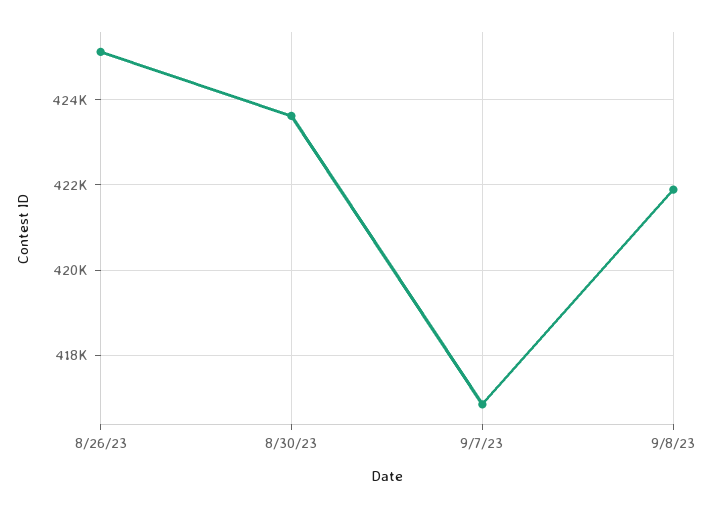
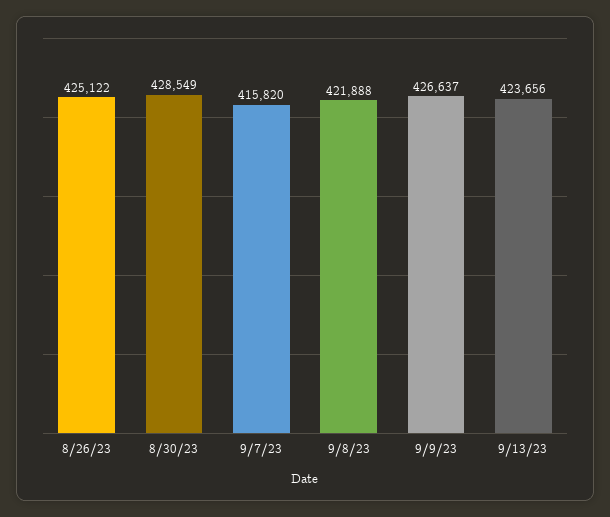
8/30/23: 423600 -> 428549
9/7/23: 416800 -> 415820
9/9/23: none -> 426637
9/13/23: none -> 423656

